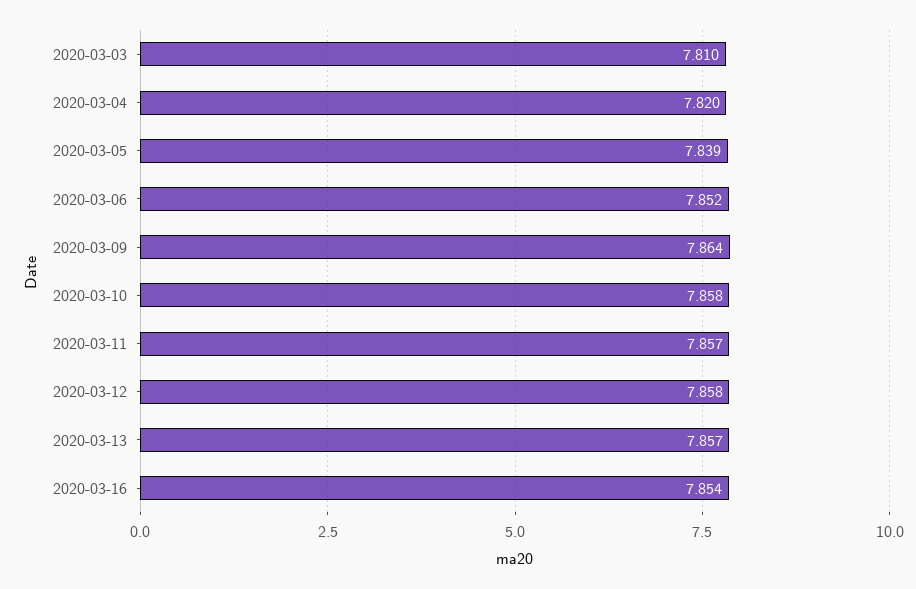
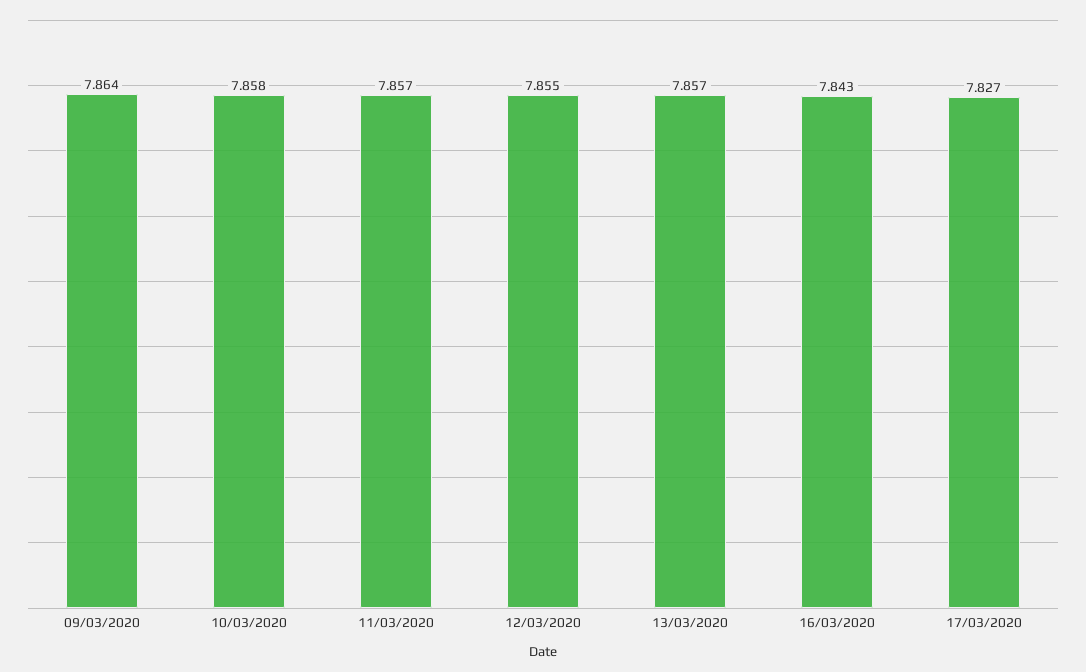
2020-03-03: 7.81 -> none
2020-03-04: 7.82 -> none
2020-03-05: 7.839 -> none
2020-03-06: 7.852 -> none
2020-03-12: 7.858 -> 7.855
2020-03-16: 7.854 -> 7.843
17/03/2020: none -> 7.827

